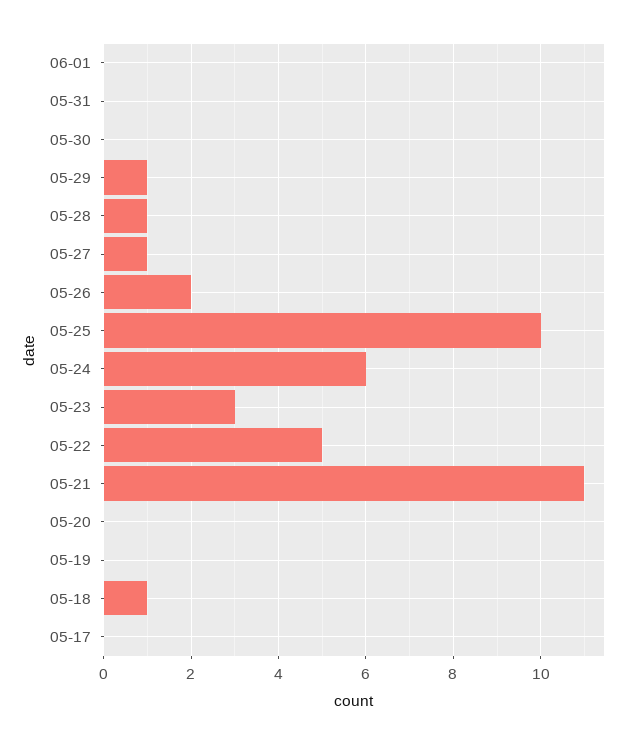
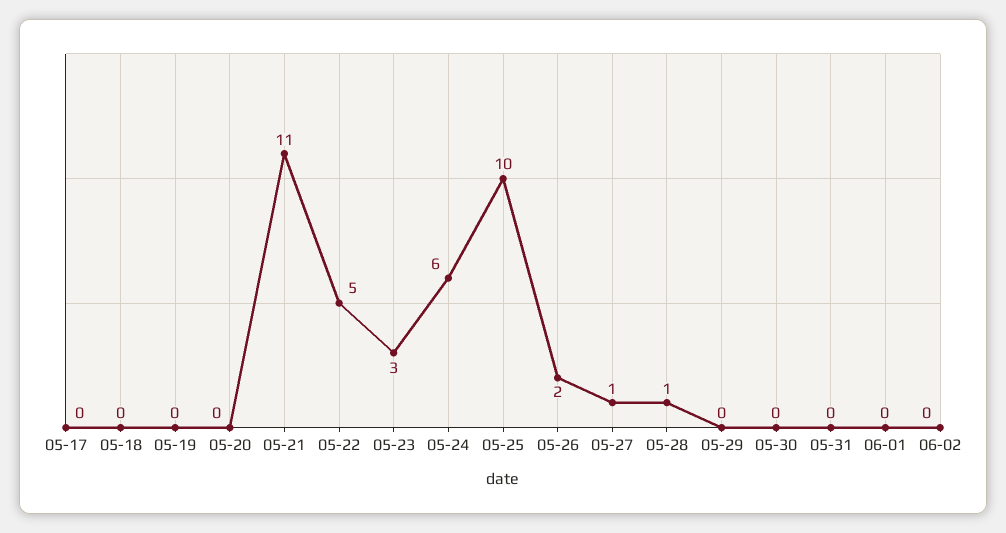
05-29: 1 -> 0
05-18: 1 -> 0
06-02: none -> 0

